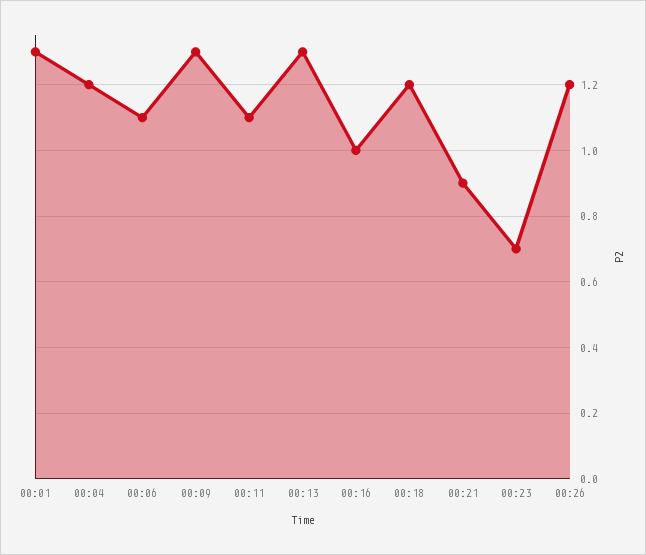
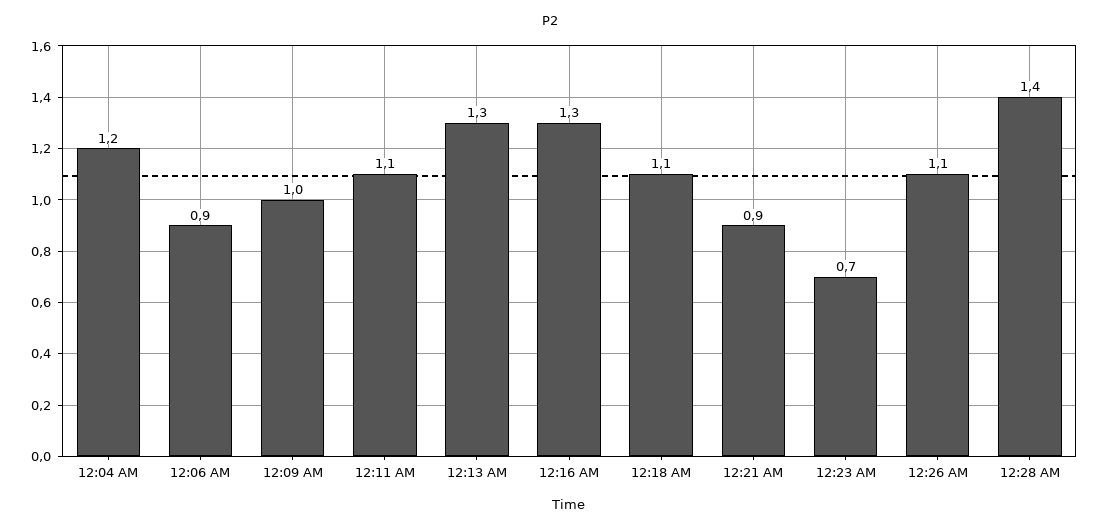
00:01: 1.3 -> none
00:06: 1.1 -> 0.9
00:09: 1.3 -> 1
00:16: 1 -> 1.3
00:18: 1.2 -> 1.1
00:26: 1.2 -> 1.1
12:28 AM: none -> 1.4

